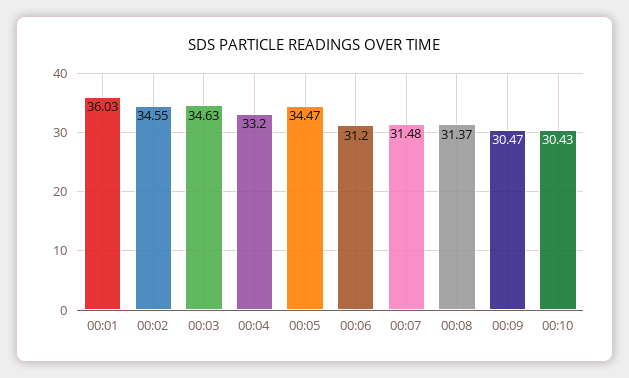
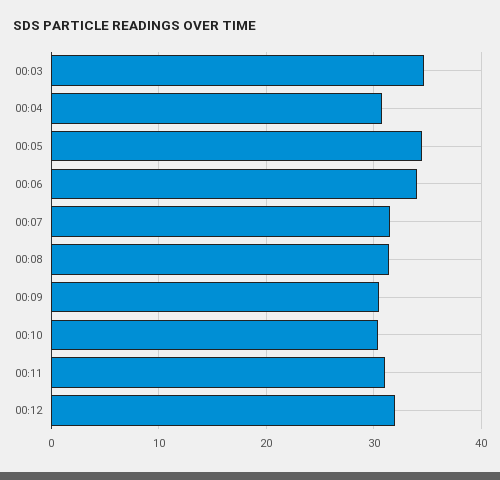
00:01: 36.03 -> none
00:02: 34.55 -> none
00:04: 33.2 -> 31
00:06: 31.2 -> 34
00:11: none -> 31
00:12: none -> 32

